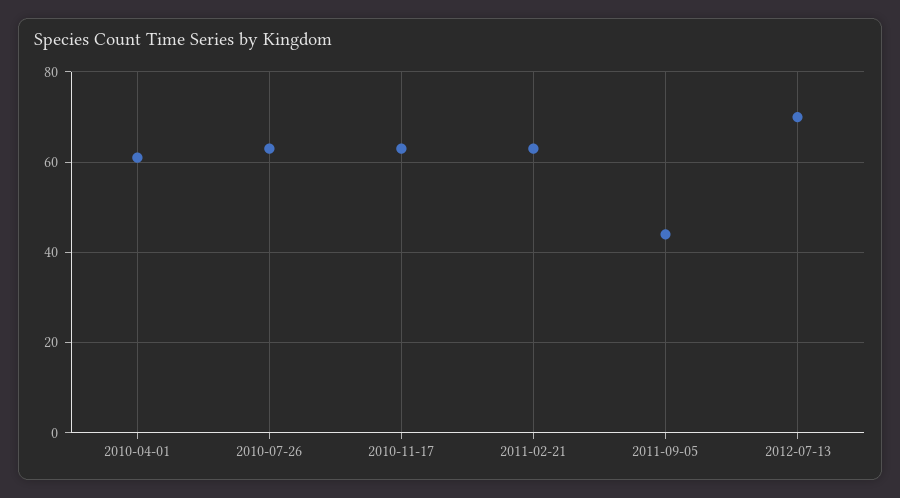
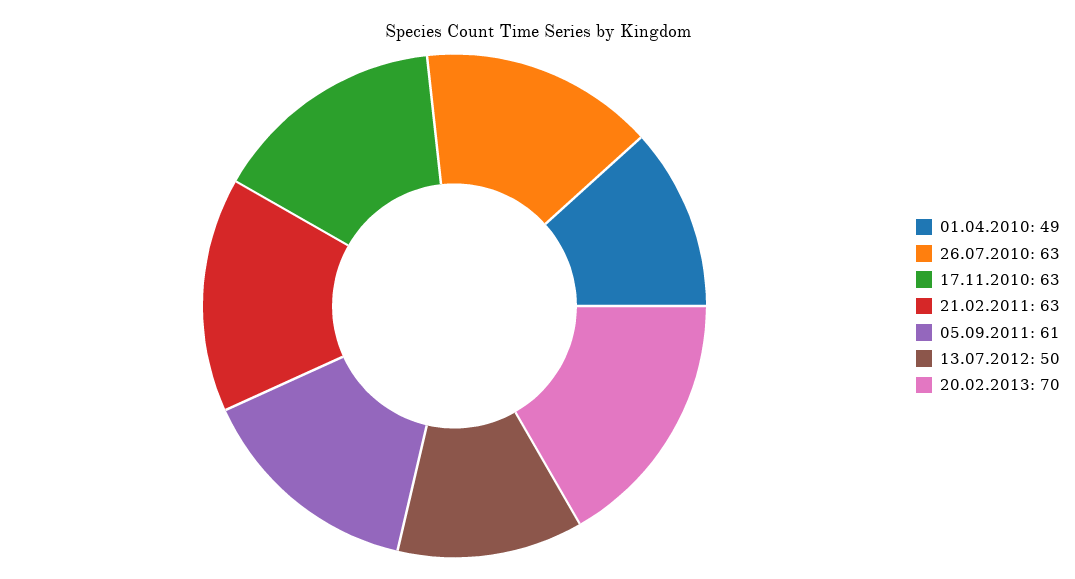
2010-04-01: 60 -> 49
2011-09-05: 45 -> 61
2012-07-13: 70 -> 50
20.02.2013: none -> 70

